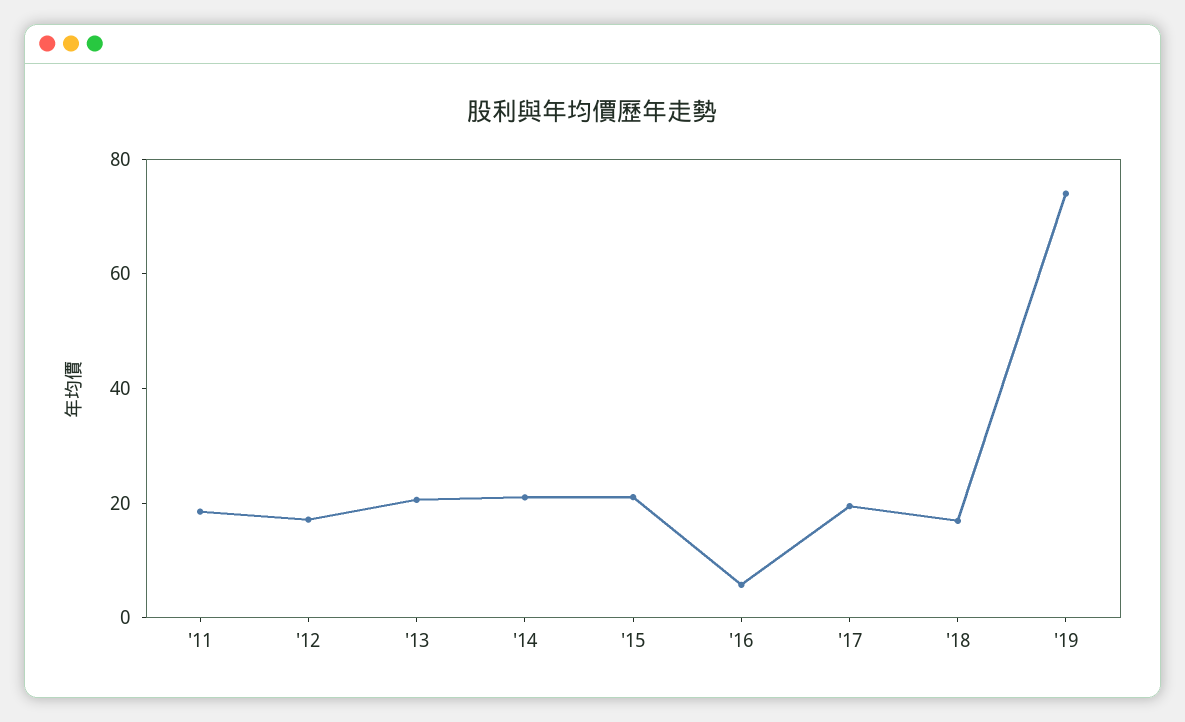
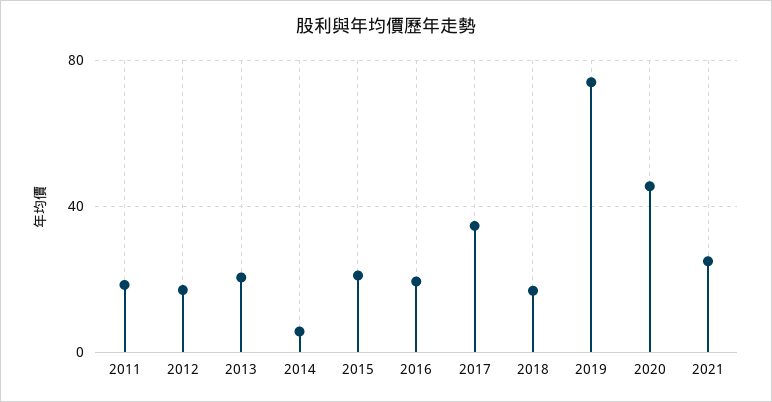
'14: 20 -> 5
'16: 5 -> 20
'17: 20 -> 35
2020: none -> 45
2021: none -> 25

